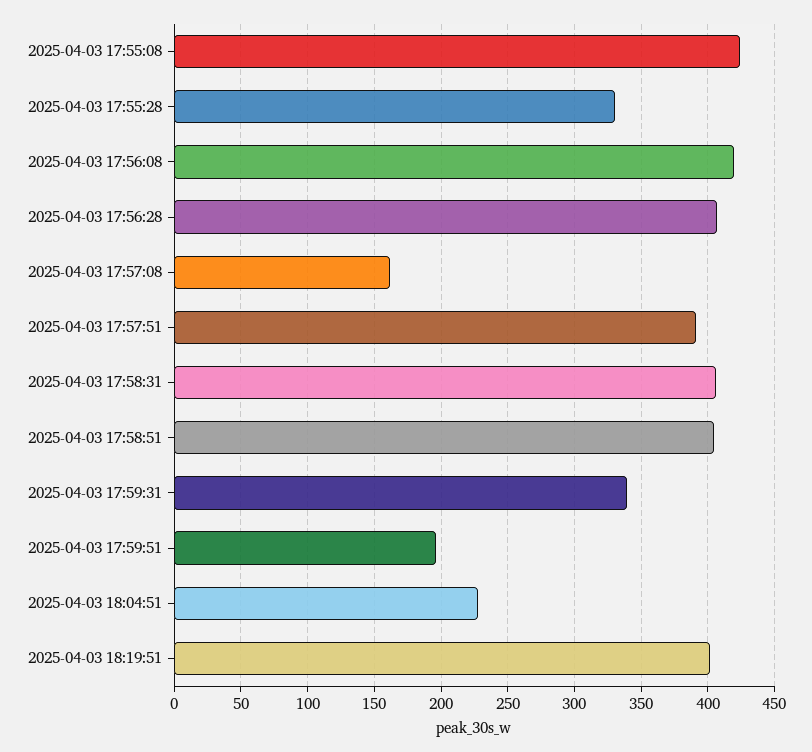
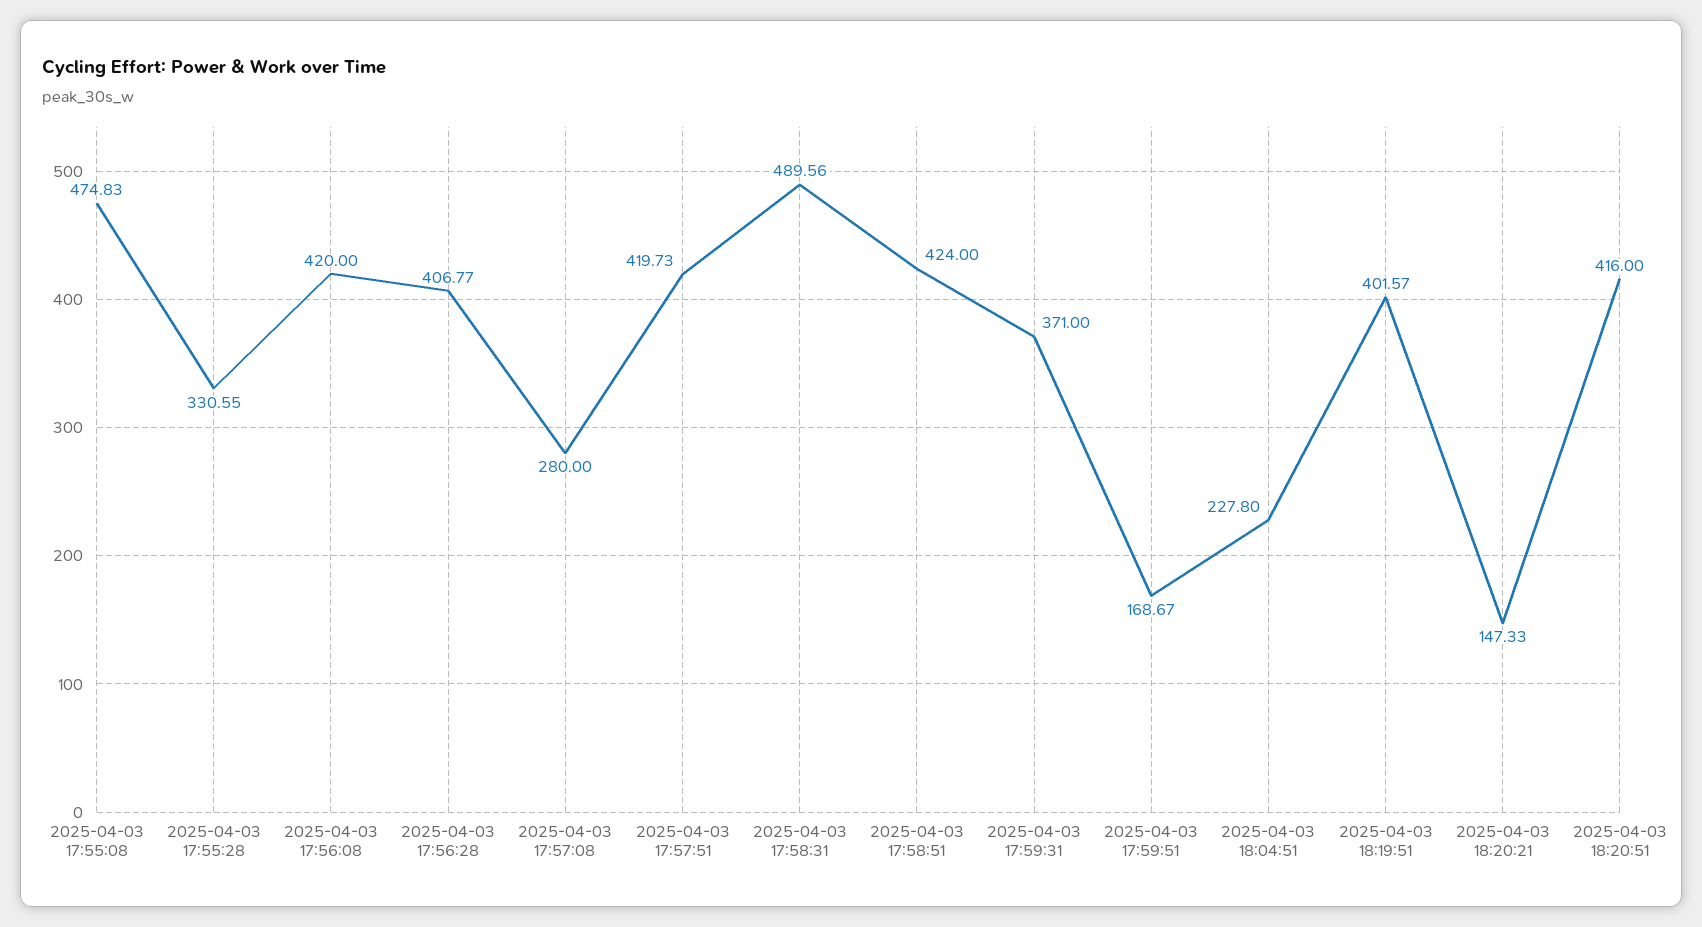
2025-04-03 17:55:08: 425 -> 474.83
2025-04-03 17:57:08: 160 -> 280
2025-04-03 17:57:51: 390 -> 419.73
2025-04-03 17:58:31: 405 -> 489.56
2025-04-03 17:58:51: 405 -> 424
2025-04-03 17:59:31: 340 -> 371
2025-04-03 17:59:51: 195 -> 168.67
2025-04-03 18:20:21: none -> 147.33
2025-04-03 18:20:51: none -> 416

